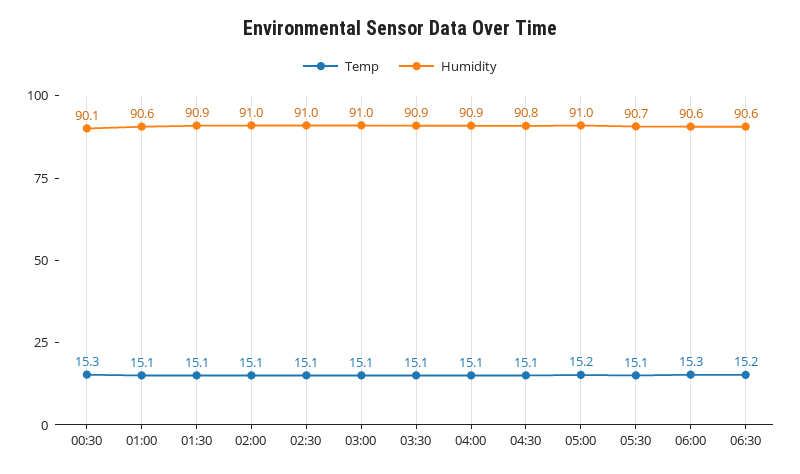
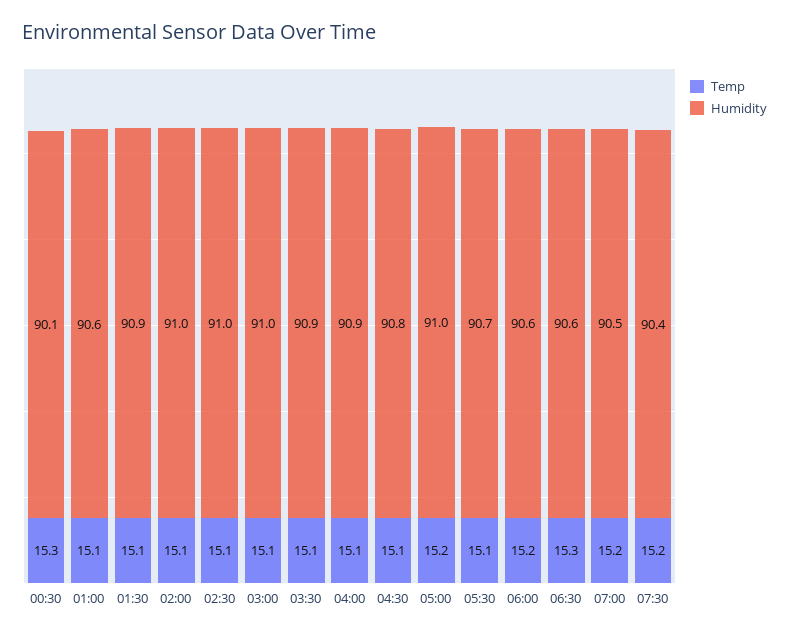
Temp, 06:00: 15.3 -> 15.2
Temp, 06:30: 15.2 -> 15.3
Temp, 07:00: none -> 15.2
Humidity, 07:00: none -> 90.5
Temp, 07:30: none -> 15.2
Humidity, 07:30: none -> 90.4

